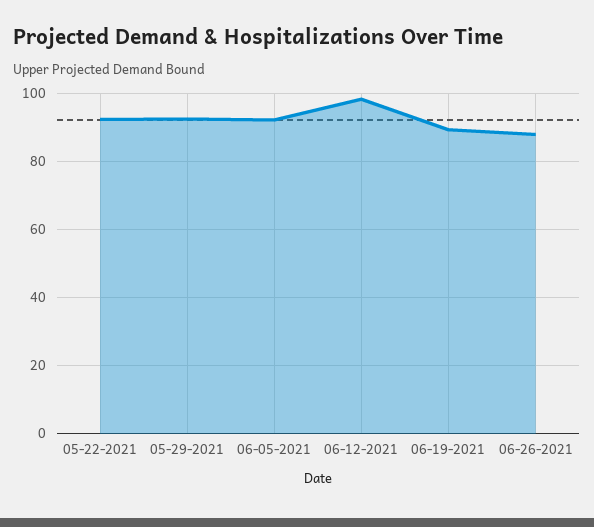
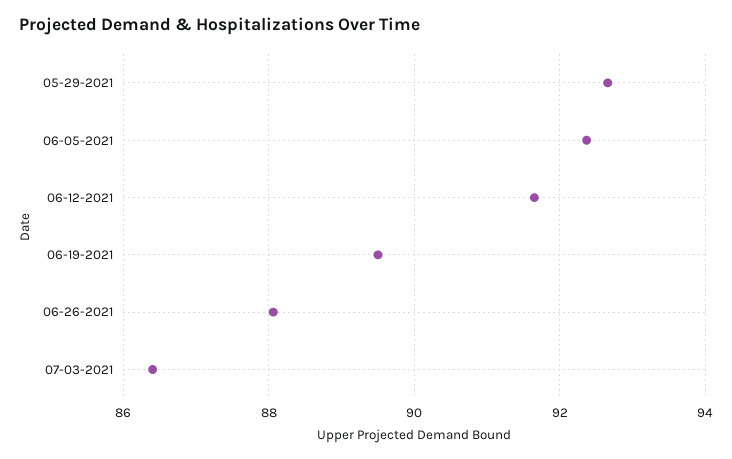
05-22-2021: 92 -> none
06-12-2021: 98 -> 91.6
07-03-2021: none -> 86.4

